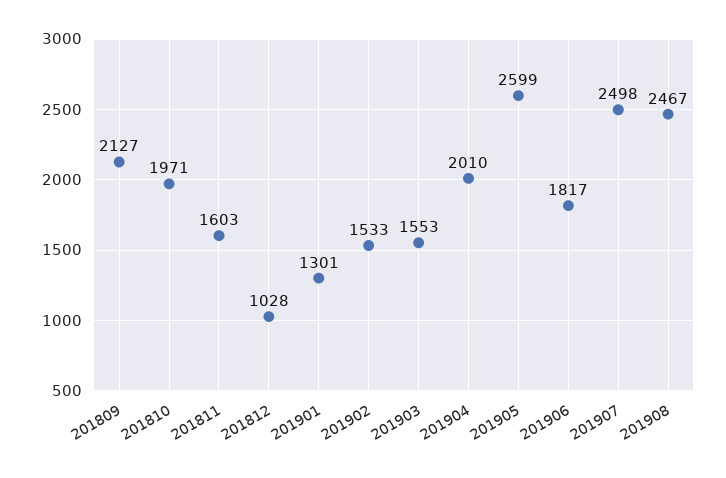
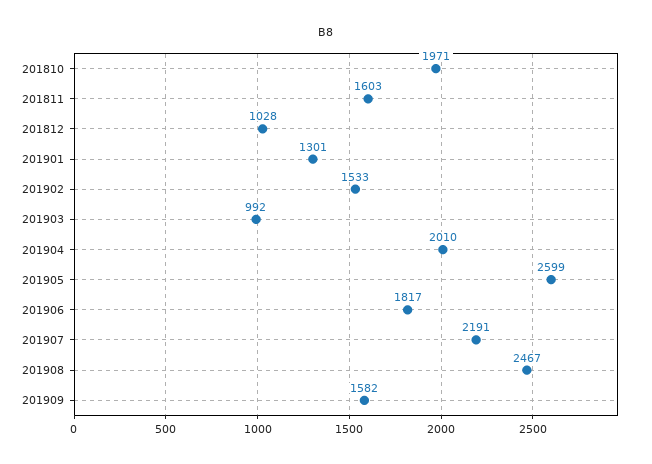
201809: 2127 -> none
201903: 1553 -> 992
201907: 2498 -> 2191
201909: none -> 1582

